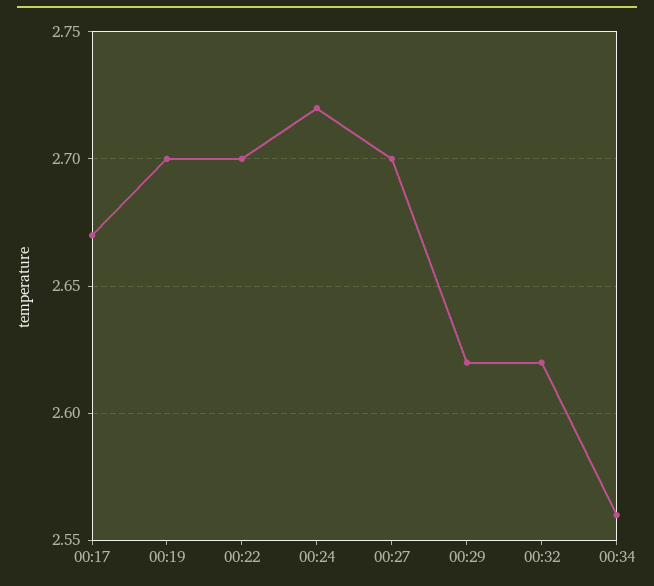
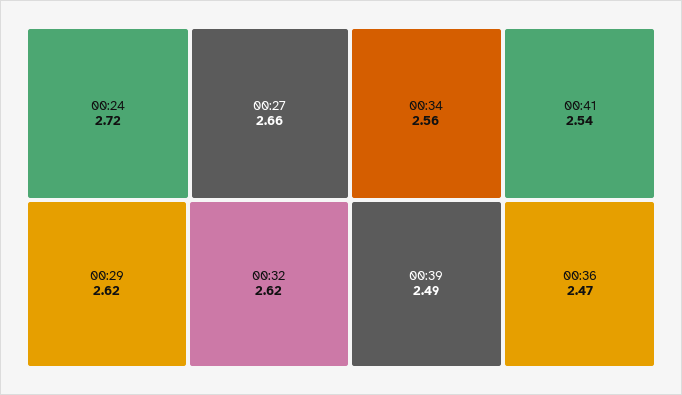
00:17: 2.67 -> none
00:19: 2.7 -> none
00:22: 2.7 -> none
00:27: 2.7 -> 2.66
00:41: none -> 2.54
00:39: none -> 2.49
00:36: none -> 2.47

